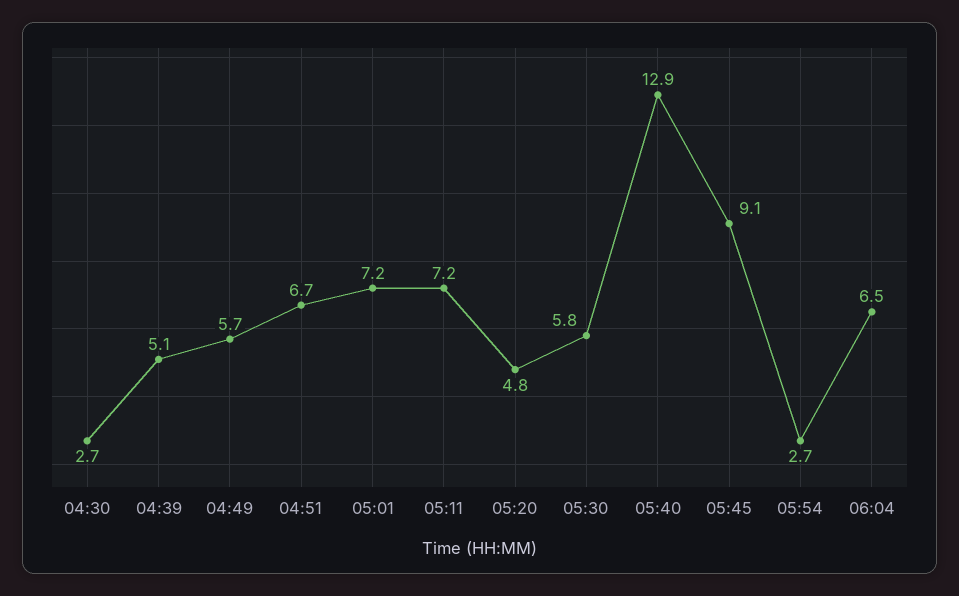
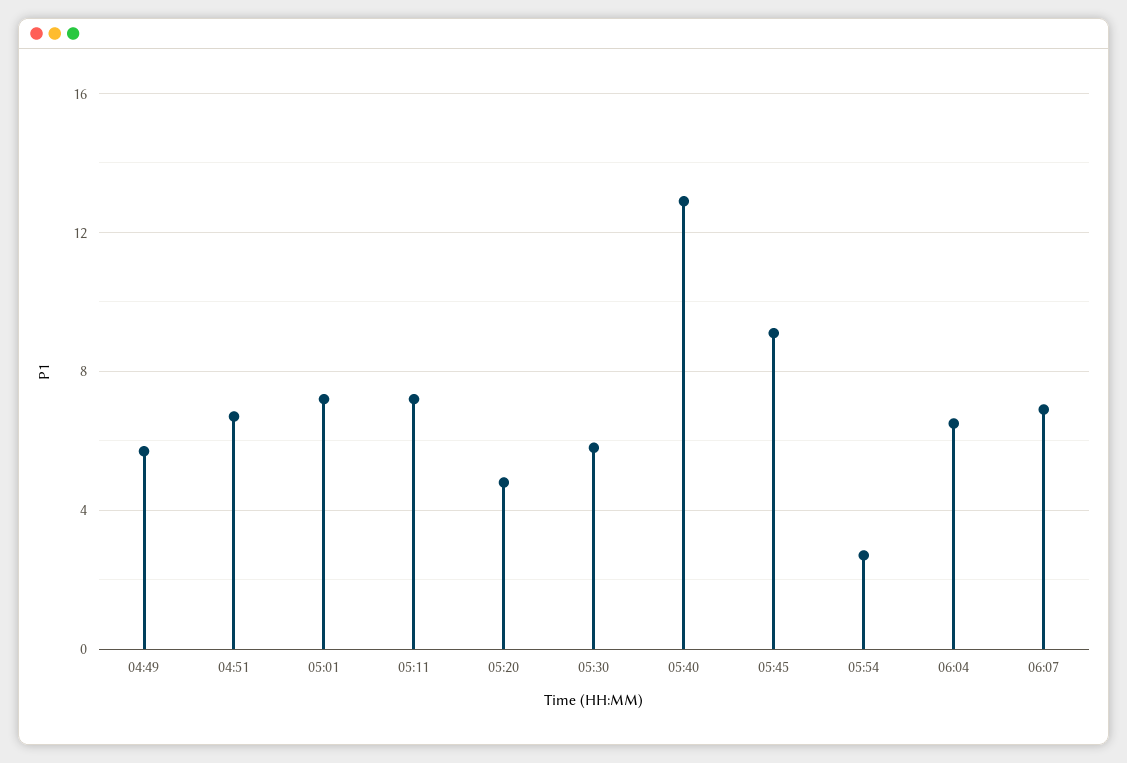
04:30: 2.7 -> none
04:39: 5.1 -> none
06:07: none -> 7

